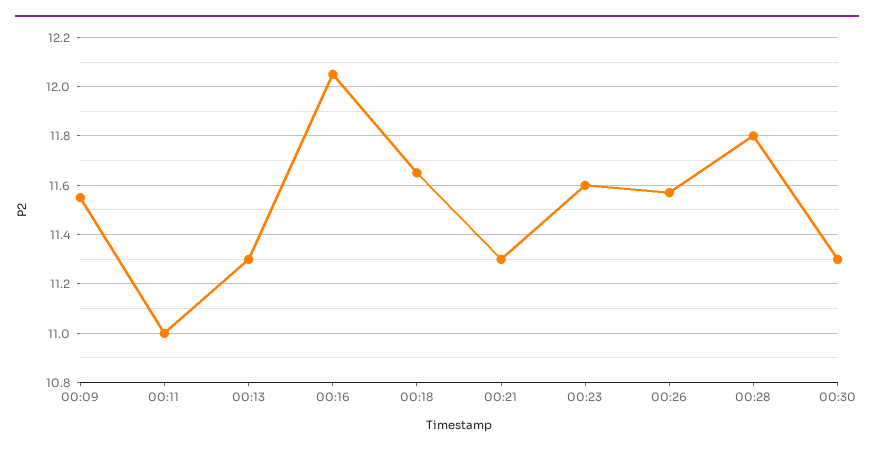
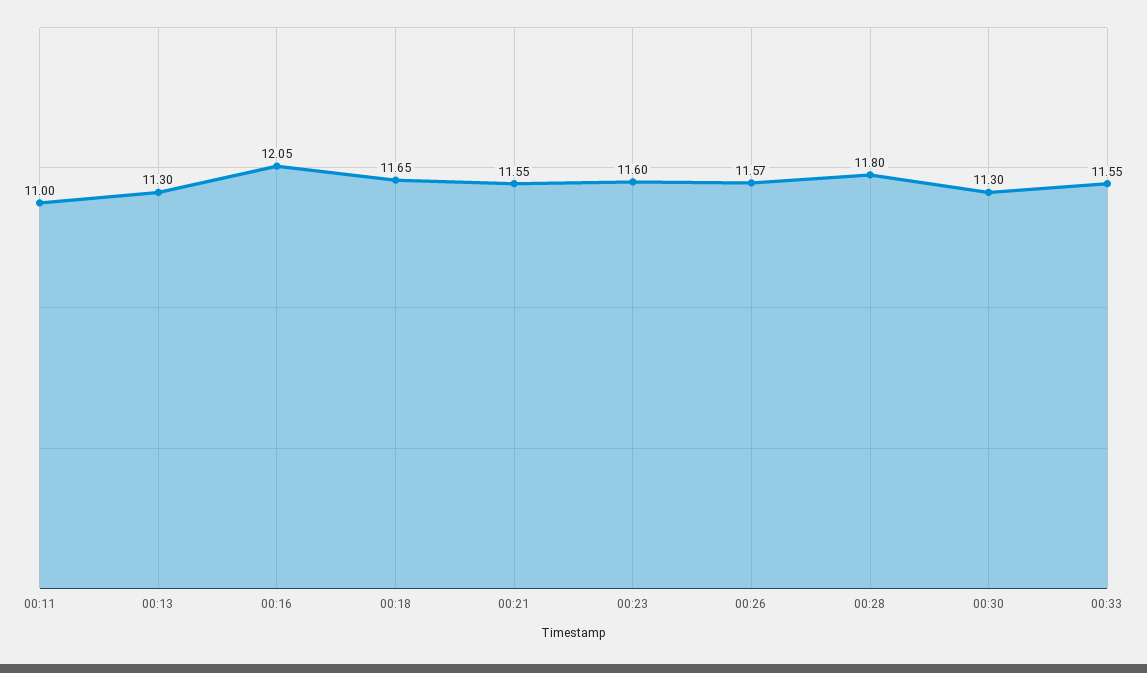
00:09: 11.55 -> none
00:21: 11.3 -> 11.55
00:33: none -> 11.55

